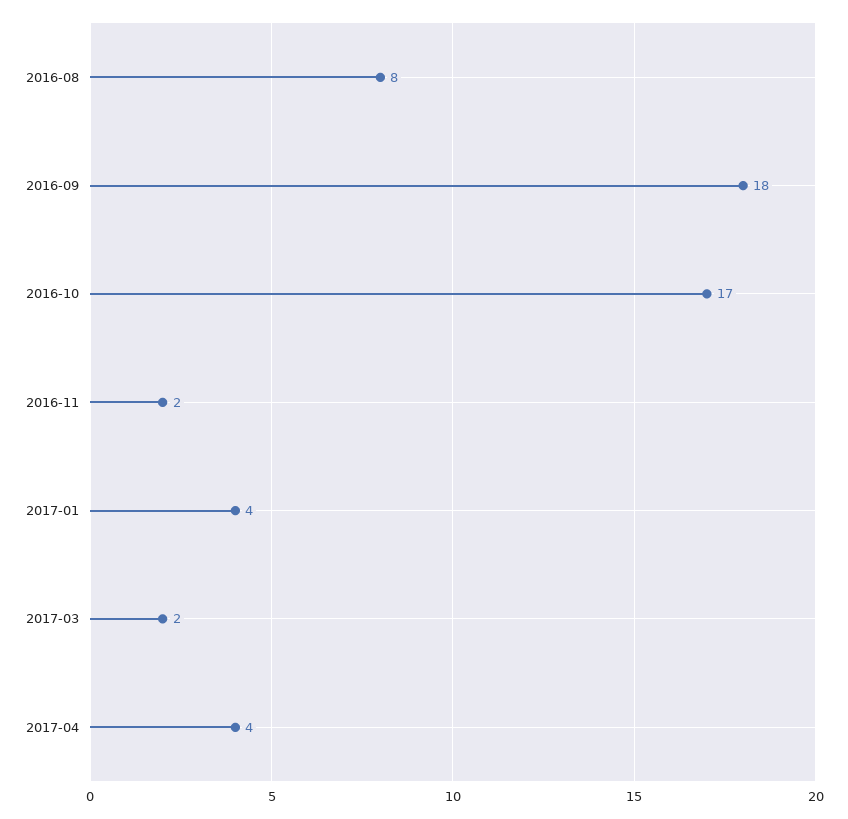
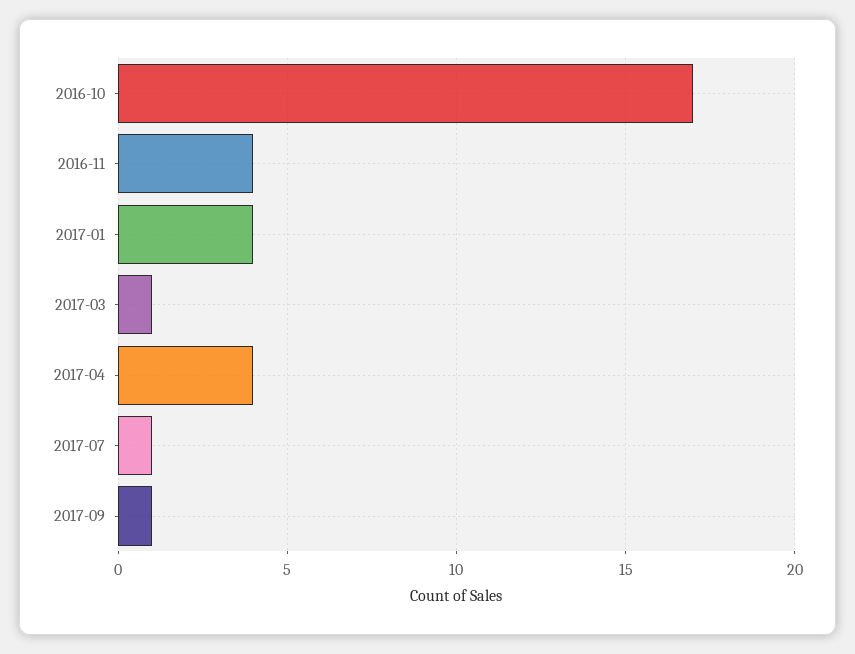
2016-08: 8 -> none
2016-09: 18 -> none
2016-11: 2 -> 4
2017-03: 2 -> 1
2017-07: none -> 1
2017-09: none -> 1

